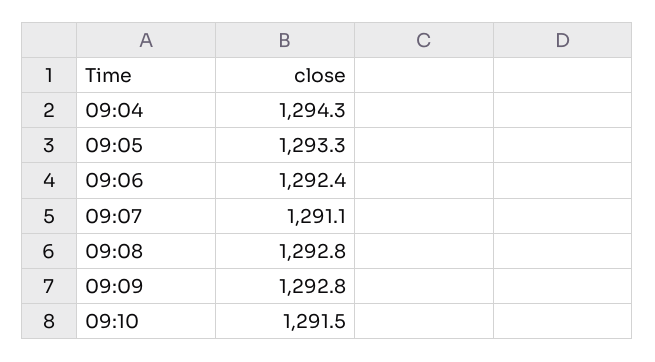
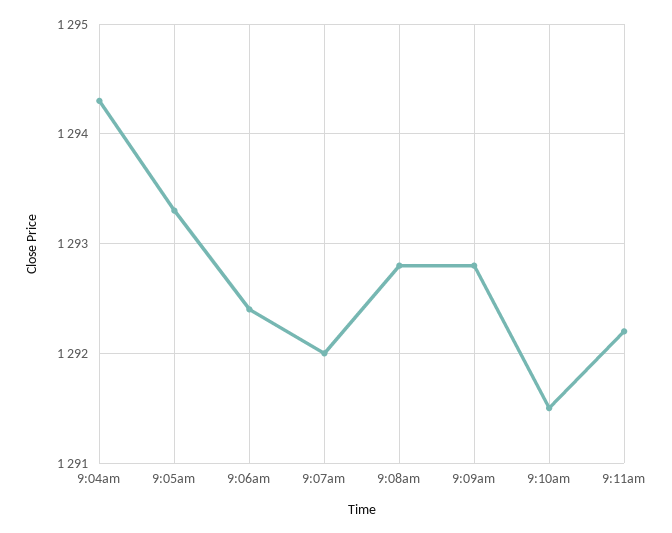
09:07: 1291.1 -> 1292
9:11am: none -> 1292.2

